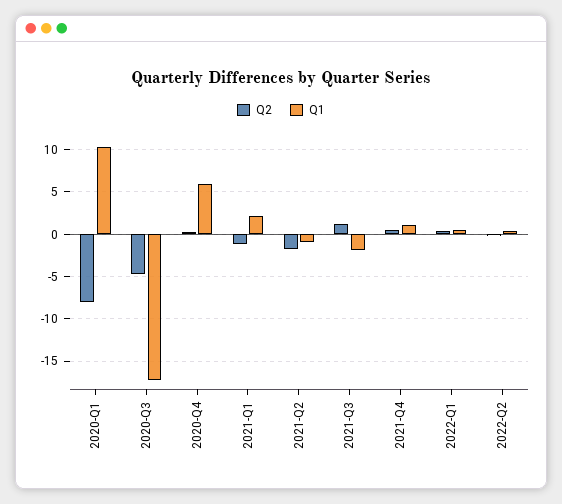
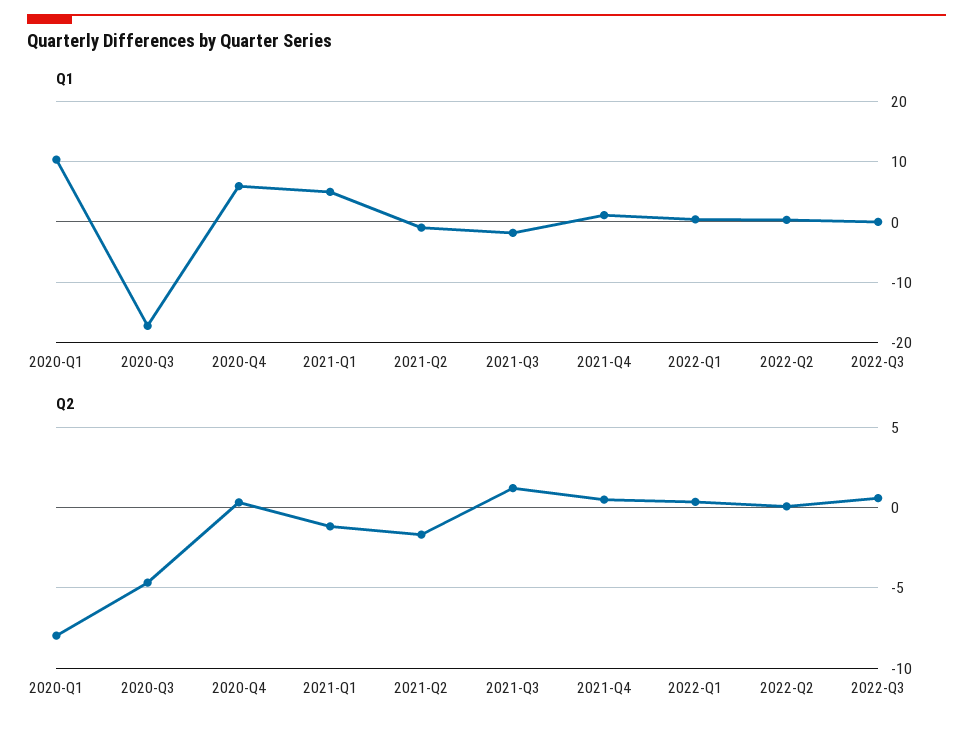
Q1, 2021-Q1: 2 -> 5
Q1, 2022-Q3: none -> 0
Q2, 2022-Q3: none -> 0.5

